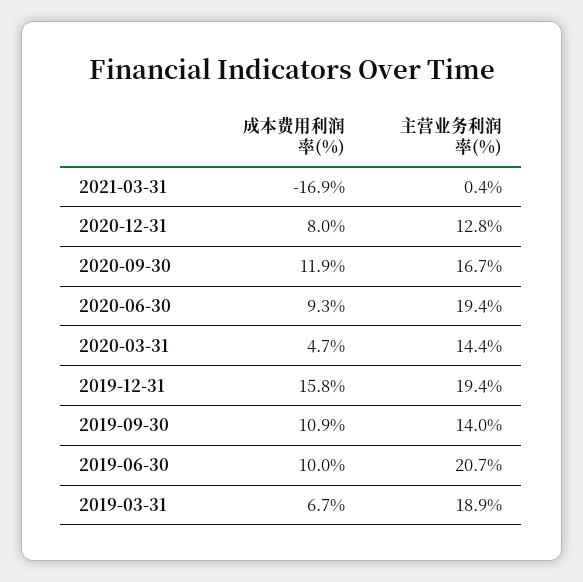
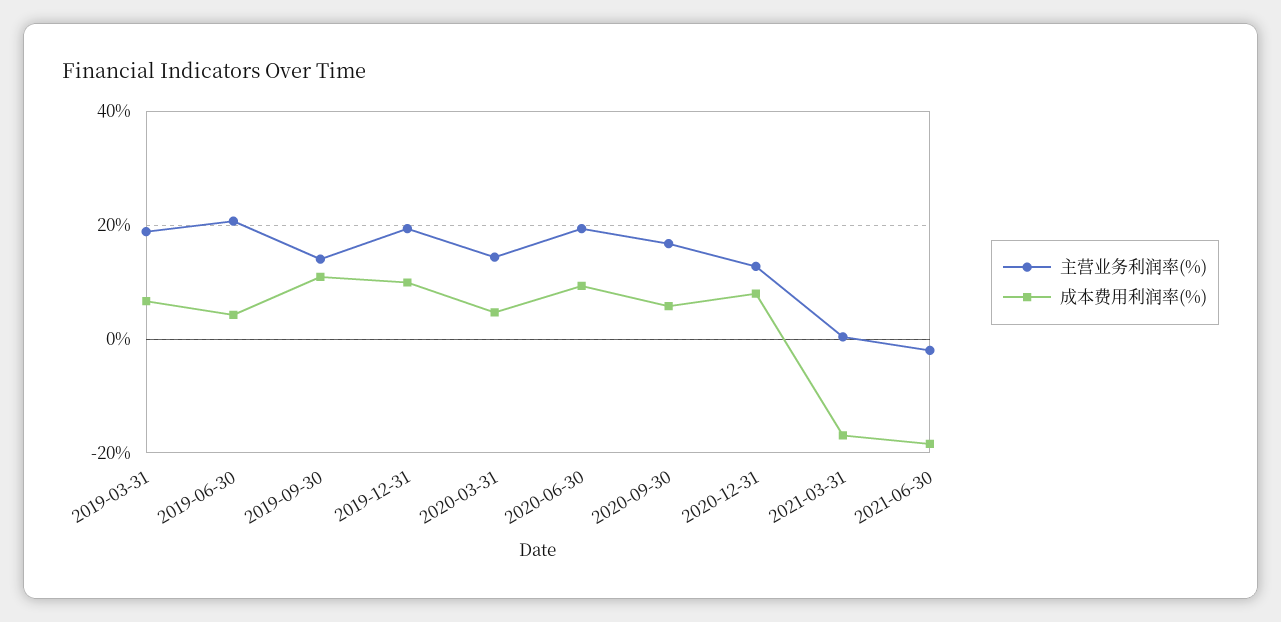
成本费用利润率(%), 2020-09-30: 11.9 -> 6
成本费用利润率(%), 2019-12-31: 15.8 -> 10
成本费用利润率(%), 2019-06-30: 10 -> 4
主营业务利润率(%), 2021-06-30: none -> -2
成本费用利润率(%), 2021-06-30: none -> -18

